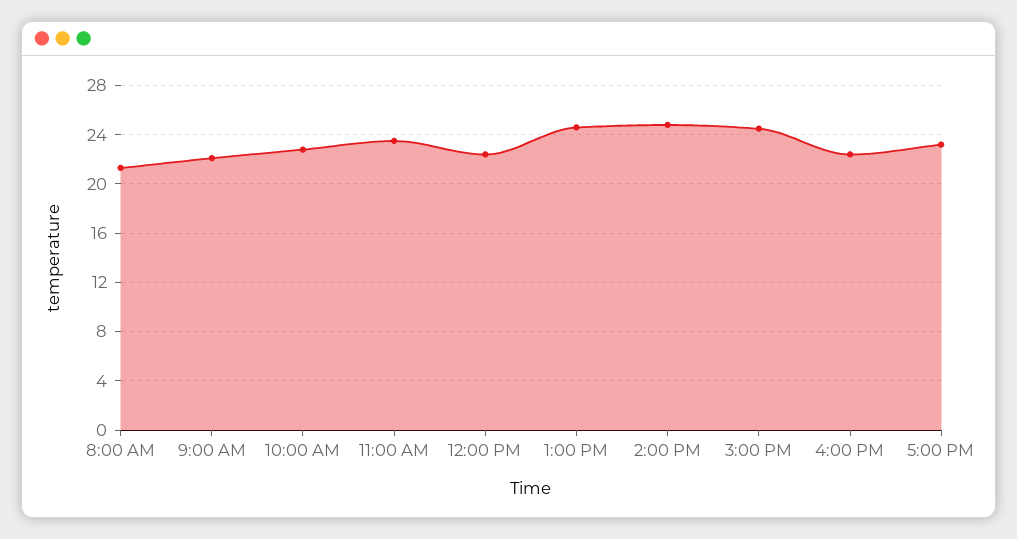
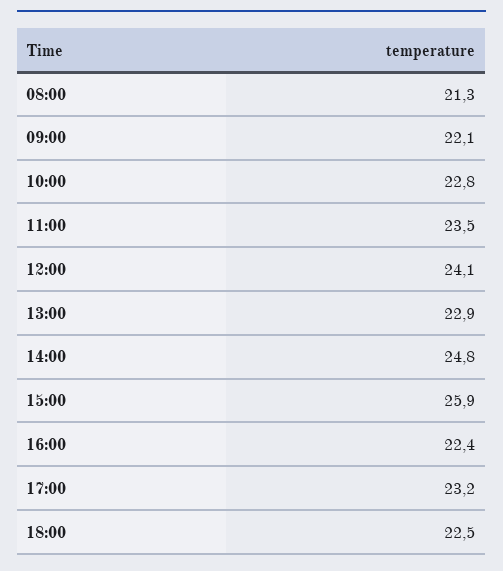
12:00 PM: 22.5 -> 24.1
1:00 PM: 24.5 -> 22.9
3:00 PM: 24.5 -> 25.9
18:00: none -> 22.5

